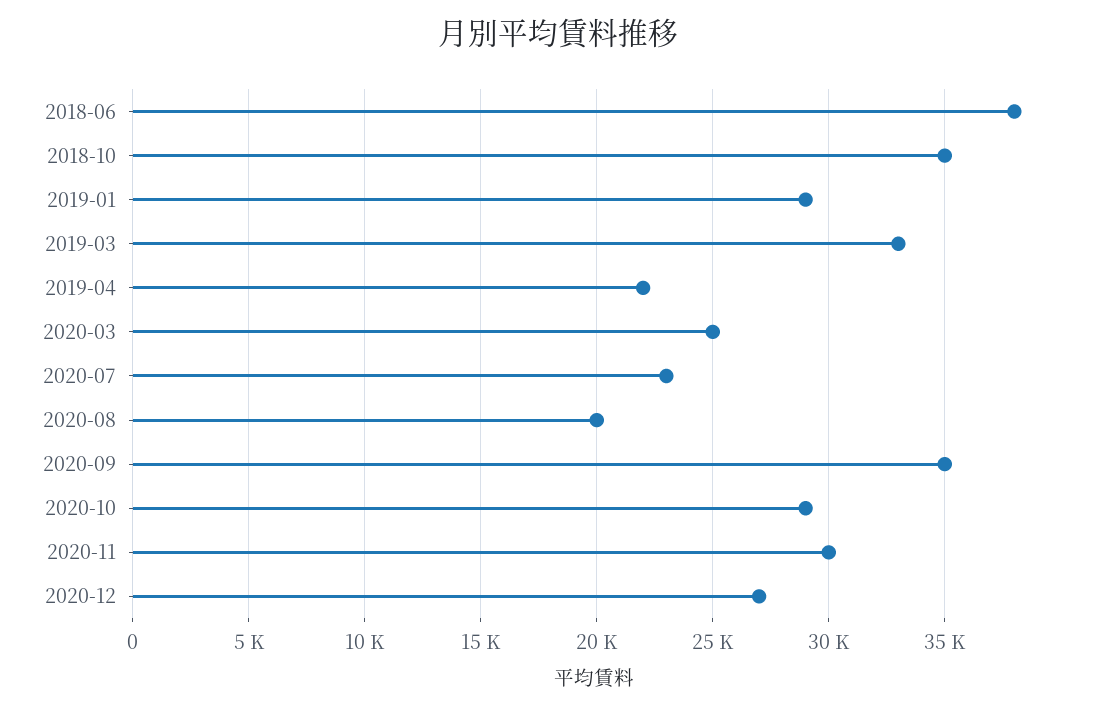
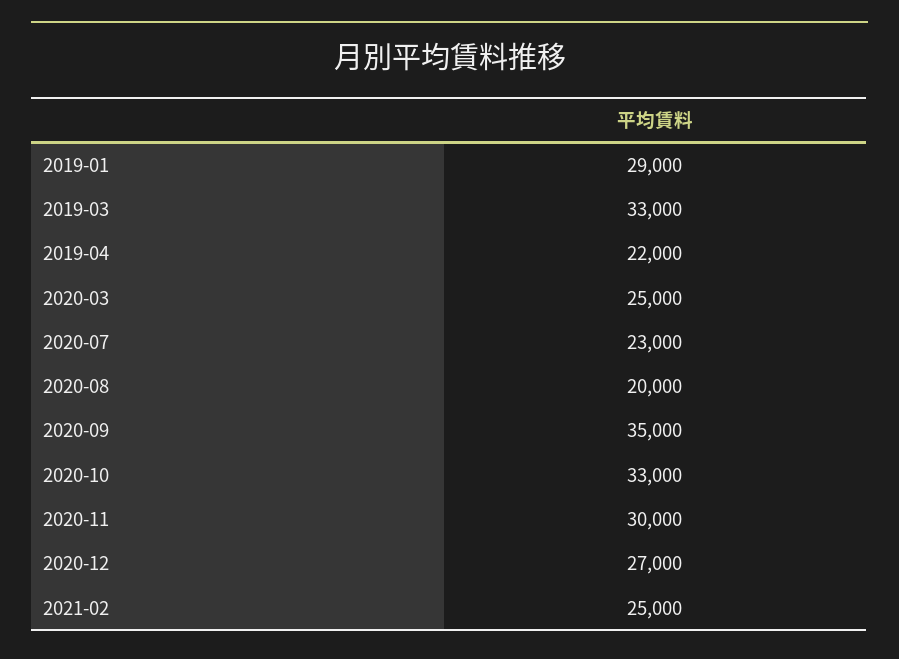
2018-06: 38000 -> none
2018-10: 35000 -> none
2020-10: 29000 -> 33000
2021-02: none -> 25000

